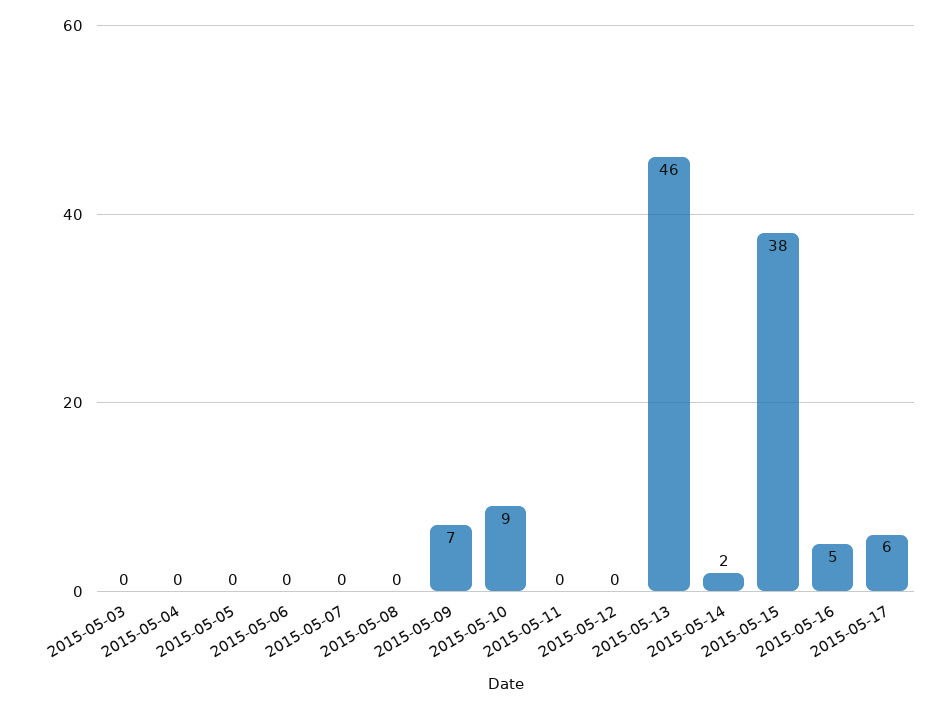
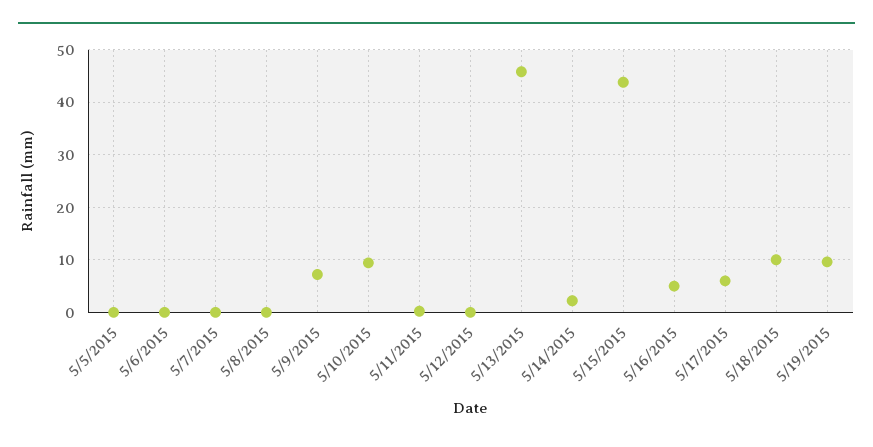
2015-05-03: 0 -> none
2015-05-04: 0 -> none
2015-05-15: 38 -> 44
5/18/2015: none -> 10
5/19/2015: none -> 10

